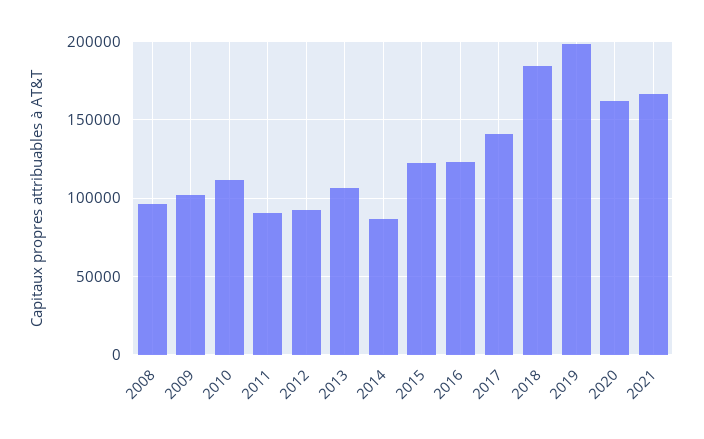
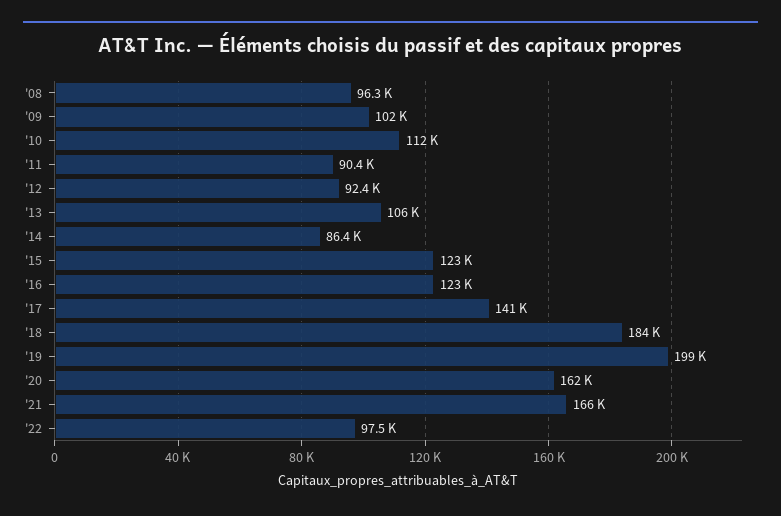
'22: none -> 97500

